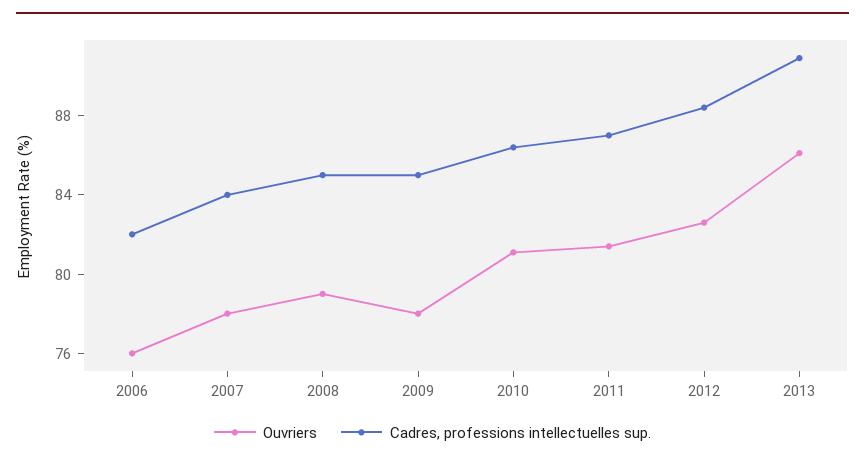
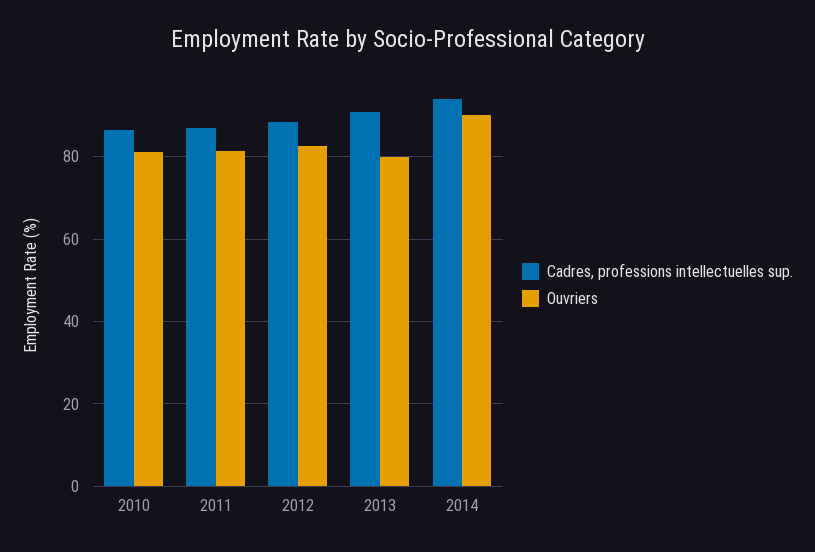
Ouvriers, 2006: 76 -> none
Cadres, professions intellectuelles sup., 2006: 82 -> none
Ouvriers, 2007: 78 -> none
Cadres, professions intellectuelles sup., 2007: 84 -> none
Ouvriers, 2008: 79 -> none
Cadres, professions intellectuelles sup., 2008: 85 -> none
Ouvriers, 2009: 78 -> none
Cadres, professions intellectuelles sup., 2009: 85 -> none
Ouvriers, 2013: 86 -> 80
Cadres, professions intellectuelles sup., 2014: none -> 94
Ouvriers, 2014: none -> 90

